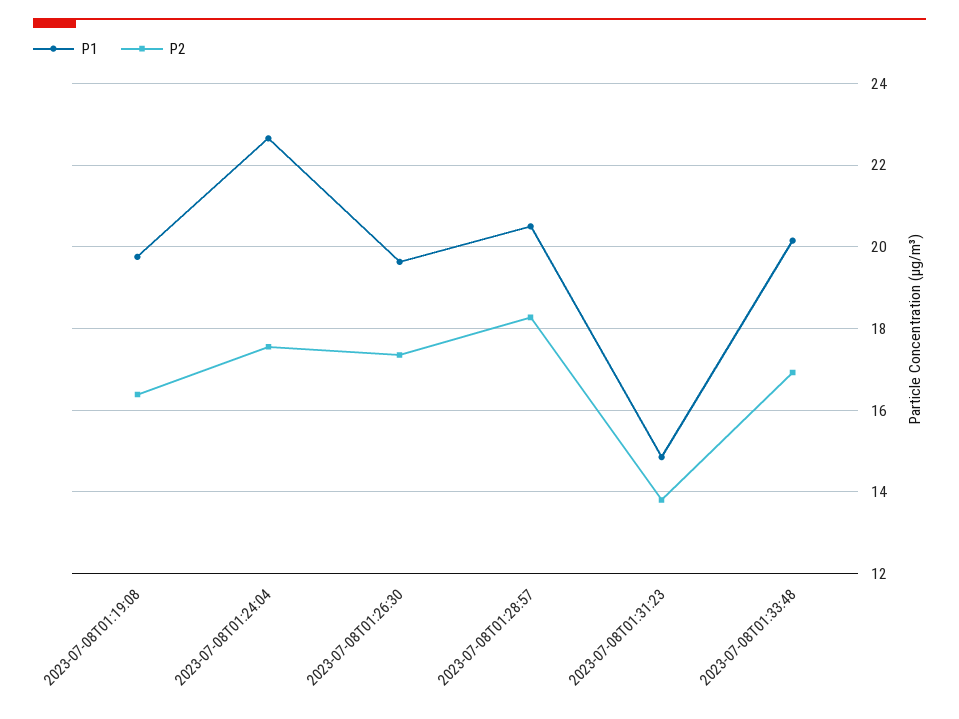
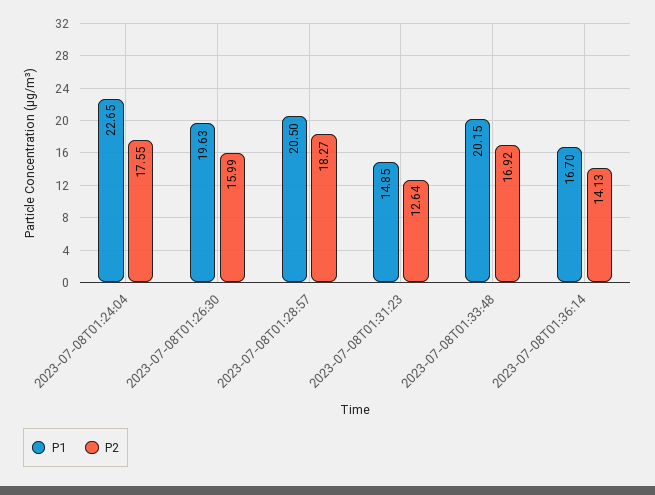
P1, 2023-07-08T01:19:08: 19.8 -> none
P2, 2023-07-08T01:19:08: 16.4 -> none
P2, 2023-07-08T01:26:30: 17.4 -> 15.99
P2, 2023-07-08T01:31:23: 13.8 -> 12.64
P1, 2023-07-08T01:36:14: none -> 16.7
P2, 2023-07-08T01:36:14: none -> 14.13

